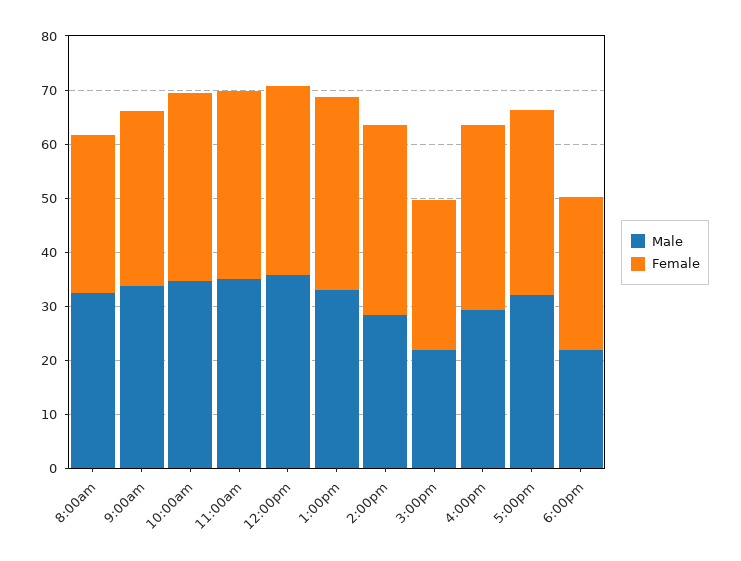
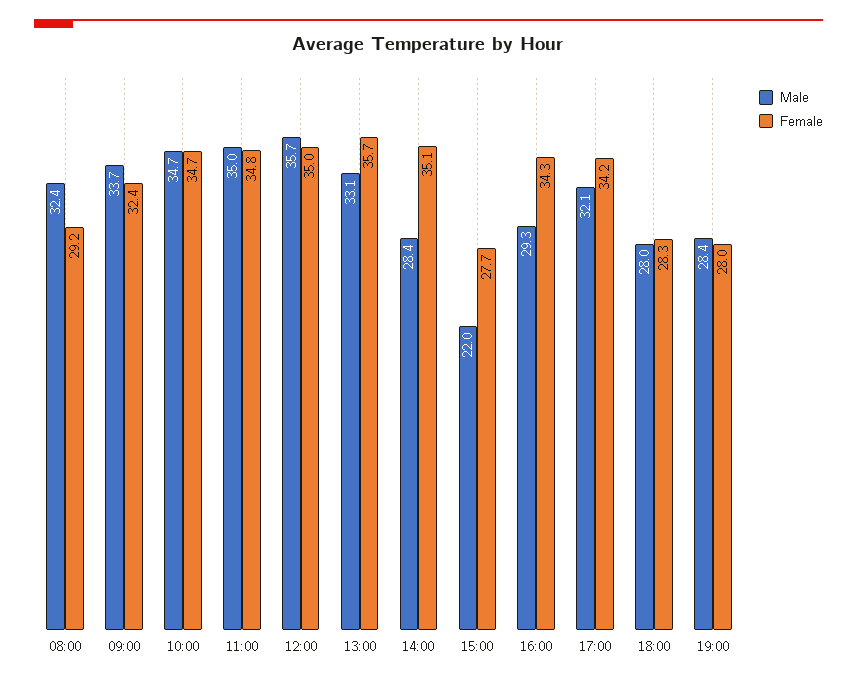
Male, 6:00pm: 22 -> 28
Male, 19:00: none -> 28.4
Female, 19:00: none -> 28

